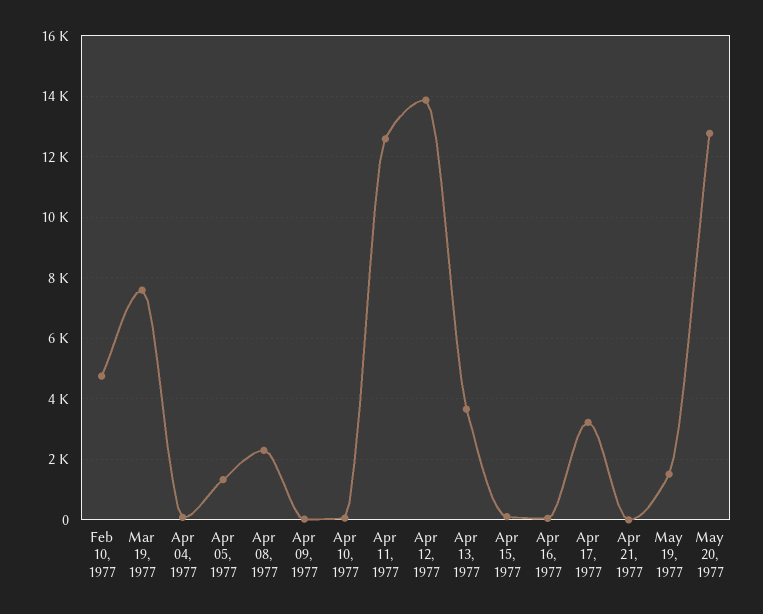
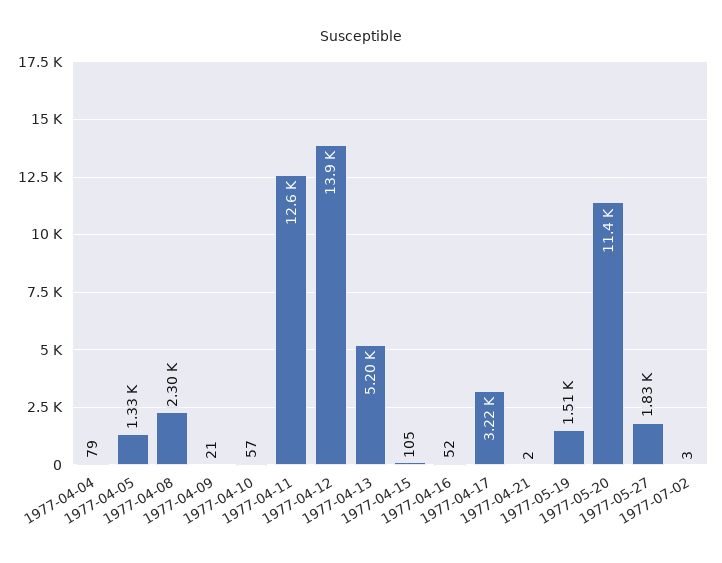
Feb 10, 1977: 4800 -> none
Mar 19, 1977: 7600 -> none
Apr 13, 1977: 3600 -> 5200
May 20, 1977: 12800 -> 11400
1977-05-27: none -> 1830
1977-07-02: none -> 3

